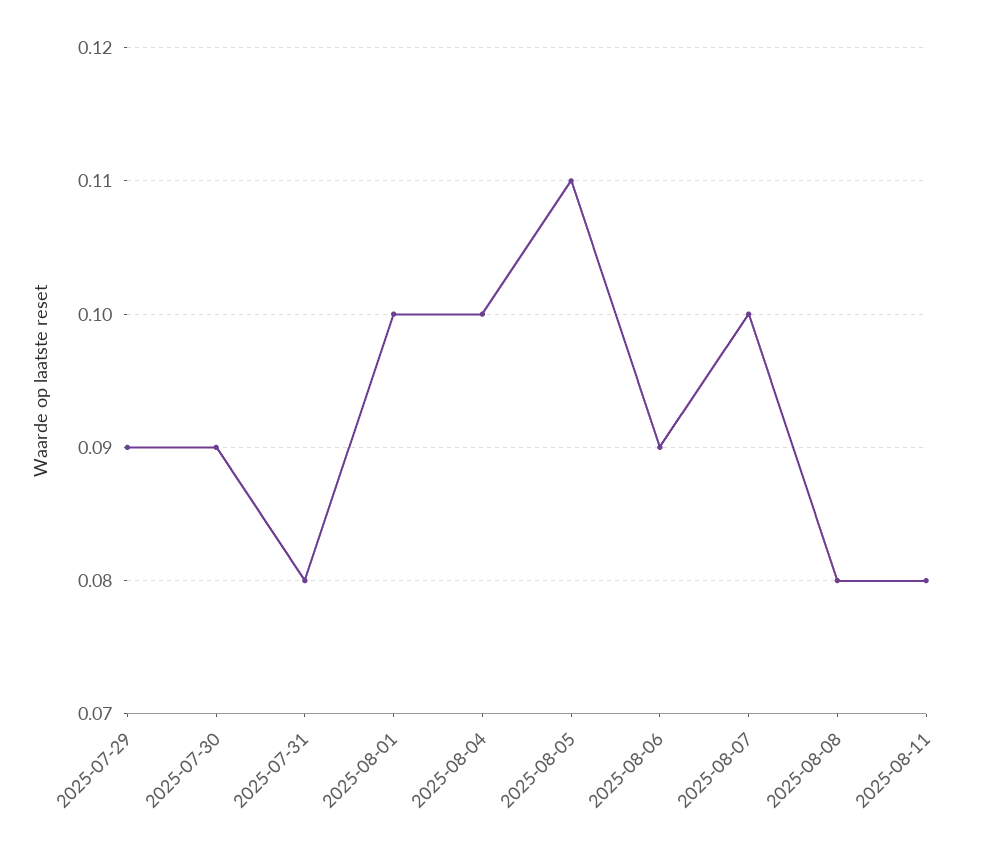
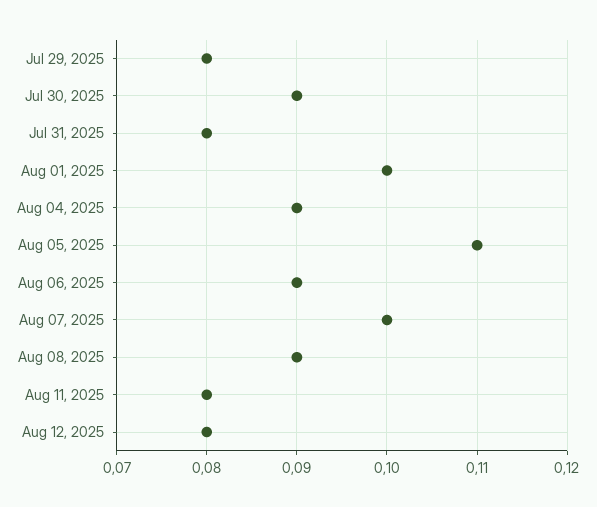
2025-07-29: 0.09 -> 0.08
2025-08-04: 0.1 -> 0.09
2025-08-08: 0.08 -> 0.09
Aug 12, 2025: none -> 0.08

